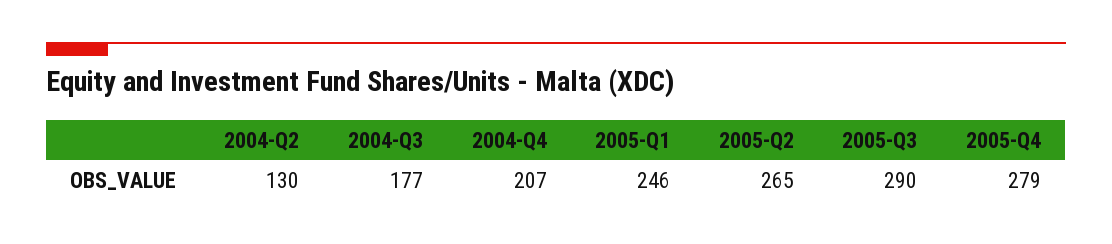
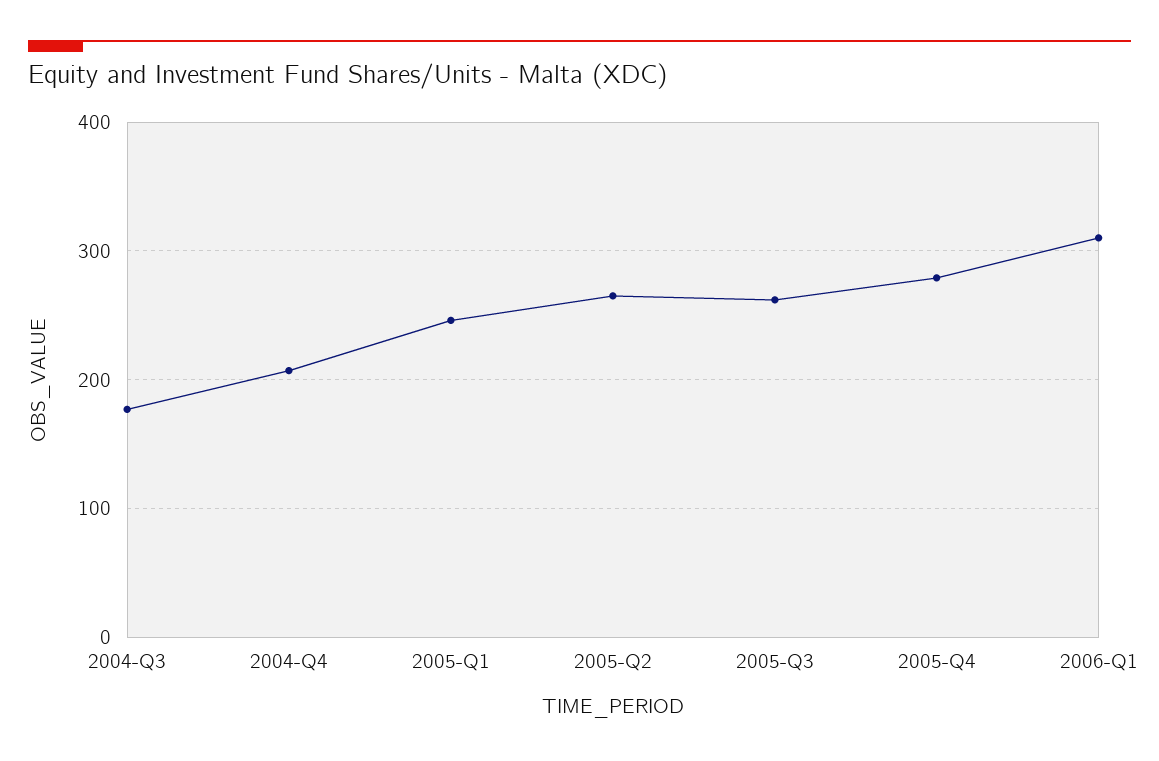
2004-Q2: 130 -> none
2005-Q3: 290 -> 260
2006-Q1: none -> 310

